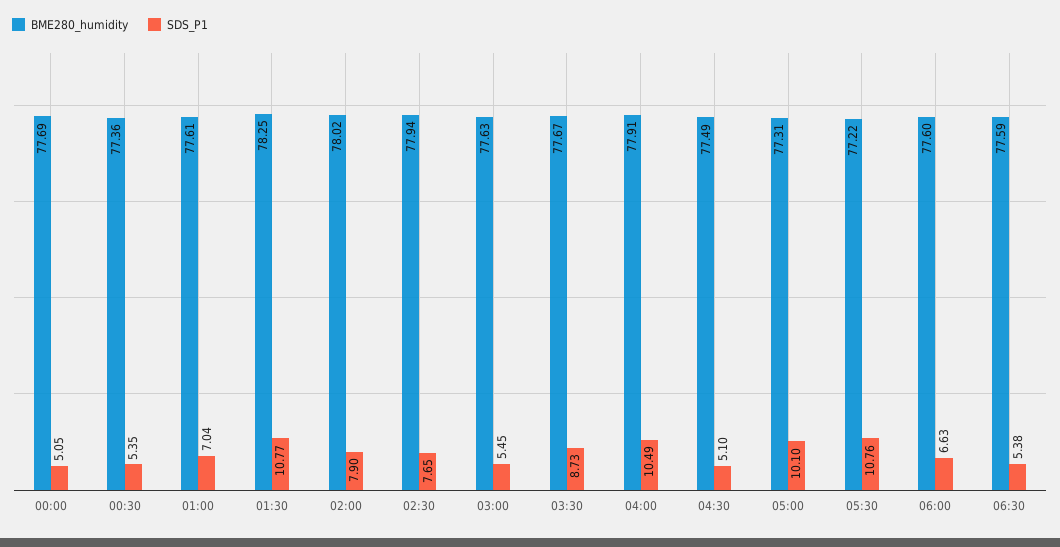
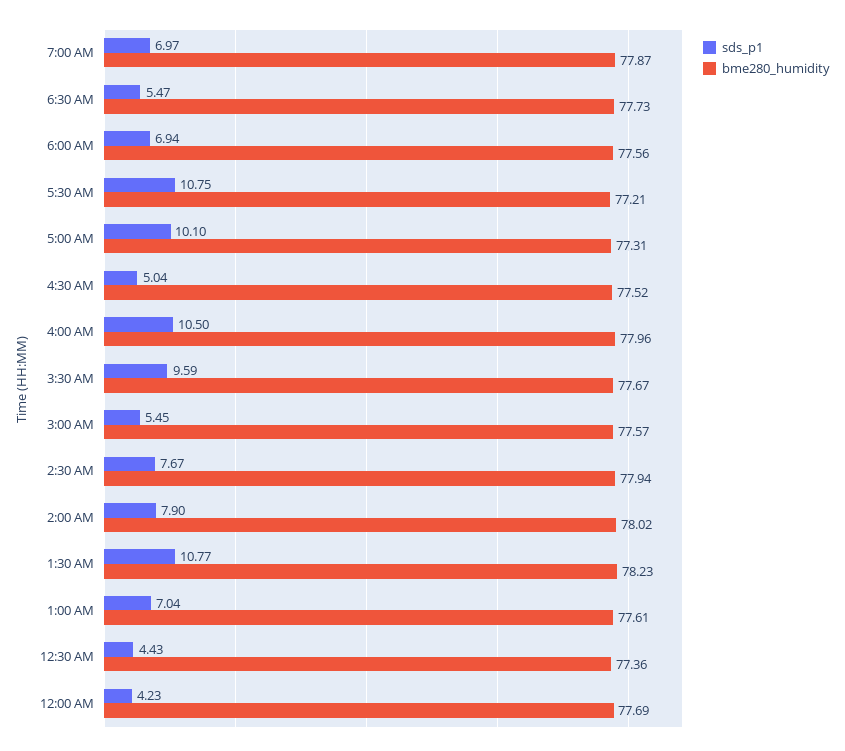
SDS_P1, 00:00: 5.05 -> 4.23
SDS_P1, 00:30: 5.35 -> 4.43
BME280_humidity, 01:30: 78.25 -> 78.23
SDS_P1, 02:30: 7.65 -> 7.67
BME280_humidity, 03:00: 77.63 -> 77.57
SDS_P1, 03:30: 8.73 -> 9.59
BME280_humidity, 04:00: 77.91 -> 77.96
SDS_P1, 04:00: 10.49 -> 10.5
BME280_humidity, 04:30: 77.49 -> 77.52
SDS_P1, 04:30: 5.1 -> 5.04
BME280_humidity, 05:30: 77.22 -> 77.21
SDS_P1, 05:30: 10.76 -> 10.75
BME280_humidity, 06:00: 77.6 -> 77.56
SDS_P1, 06:00: 6.63 -> 6.94
BME280_humidity, 06:30: 77.59 -> 77.73
SDS_P1, 06:30: 5.38 -> 5.47
SDS_P1, 7:00 AM: none -> 6.97
BME280_humidity, 7:00 AM: none -> 77.87

